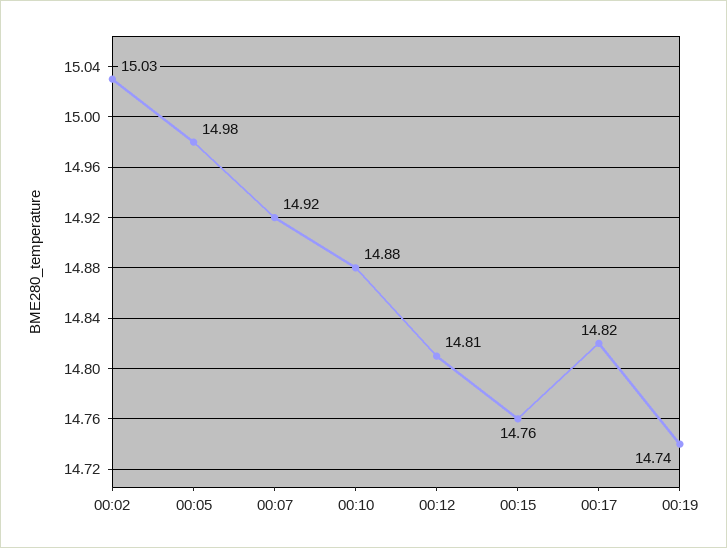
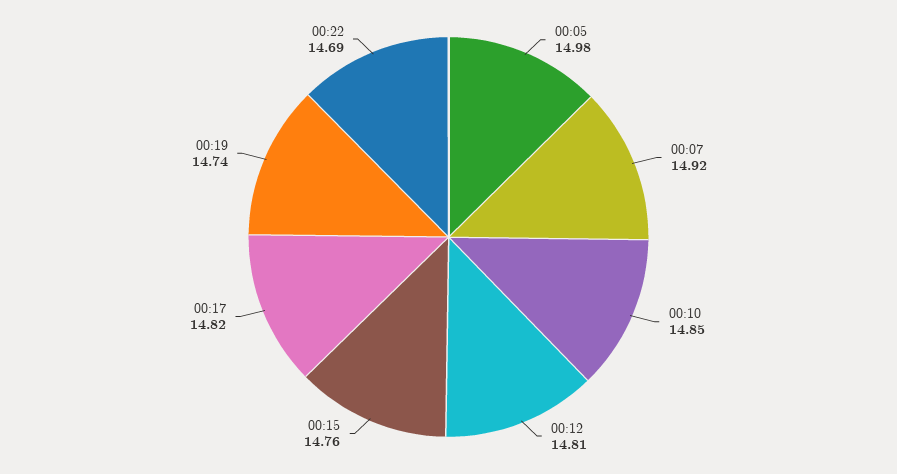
00:02: 15.03 -> none
00:10: 14.88 -> 14.85
00:22: none -> 14.69

